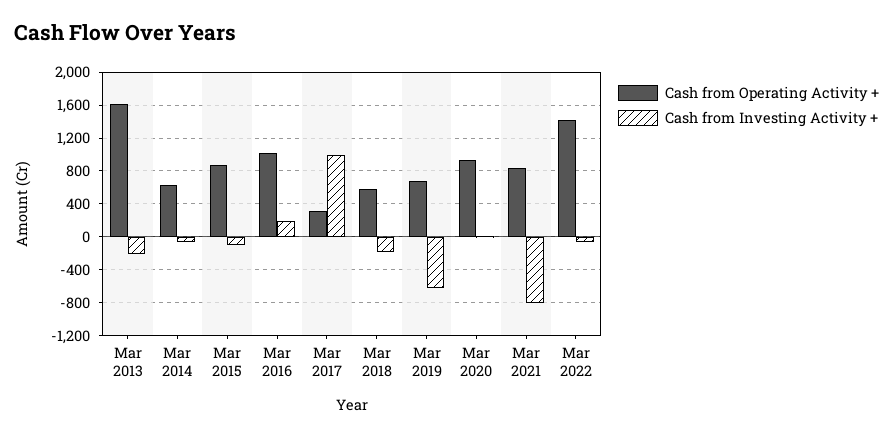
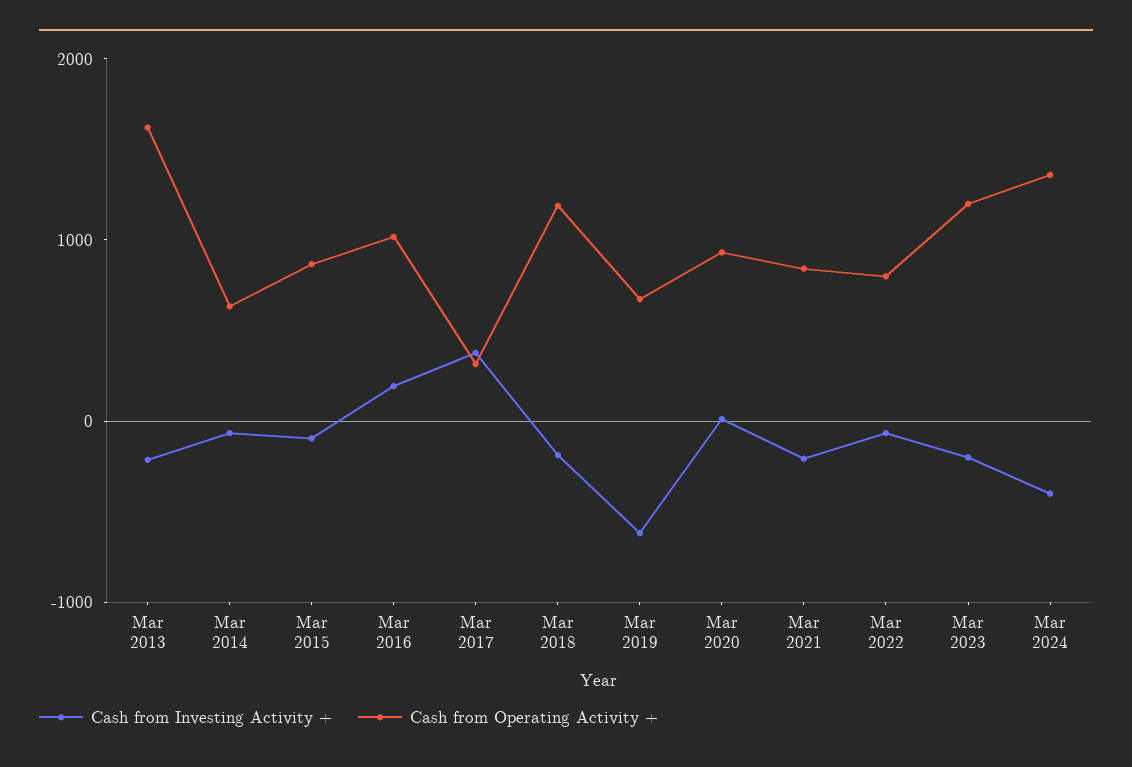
Cash from Investing Activity +, Mar 2017: 1000 -> 400
Cash from Operating Activity +, Mar 2018: 600 -> 1200
Cash from Investing Activity +, Mar 2021: -800 -> -200
Cash from Operating Activity +, Mar 2022: 1400 -> 800
Cash from Investing Activity +, Mar 2023: none -> -200
Cash from Operating Activity +, Mar 2023: none -> 1200
Cash from Investing Activity +, Mar 2024: none -> -400
Cash from Operating Activity +, Mar 2024: none -> 1400

